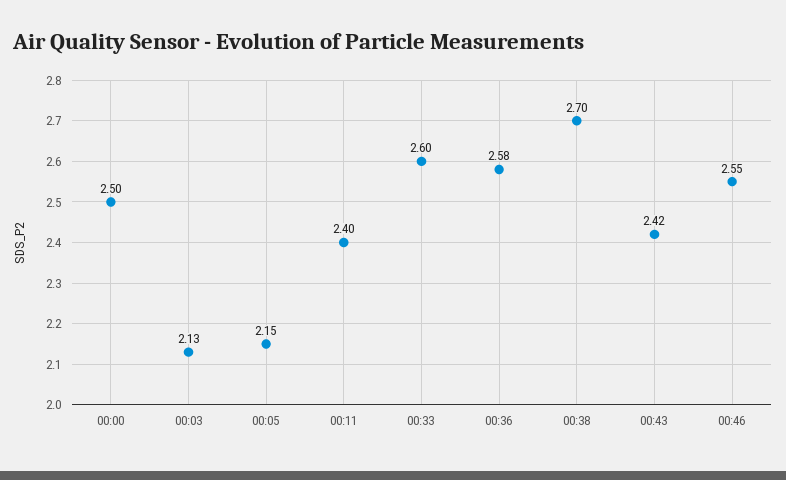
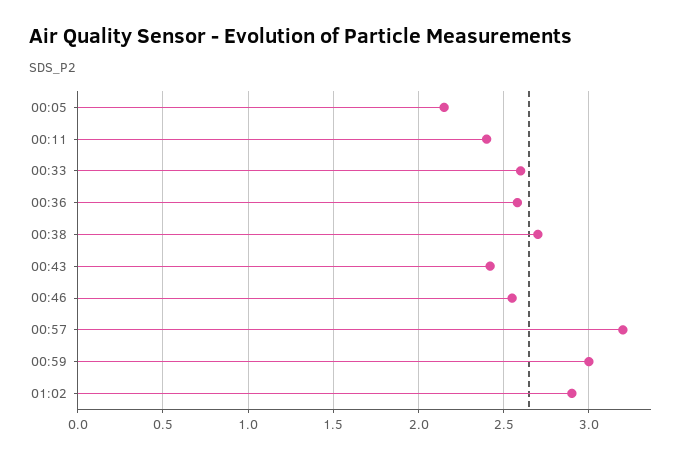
00:00: 2.5 -> none
00:03: 2.13 -> none
00:57: none -> 3.2
00:59: none -> 3
01:02: none -> 2.9

